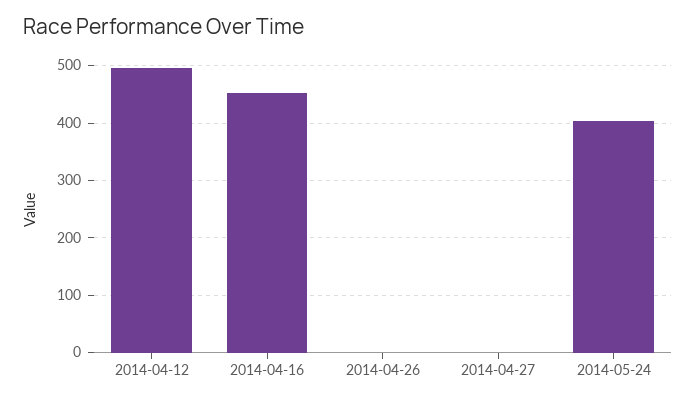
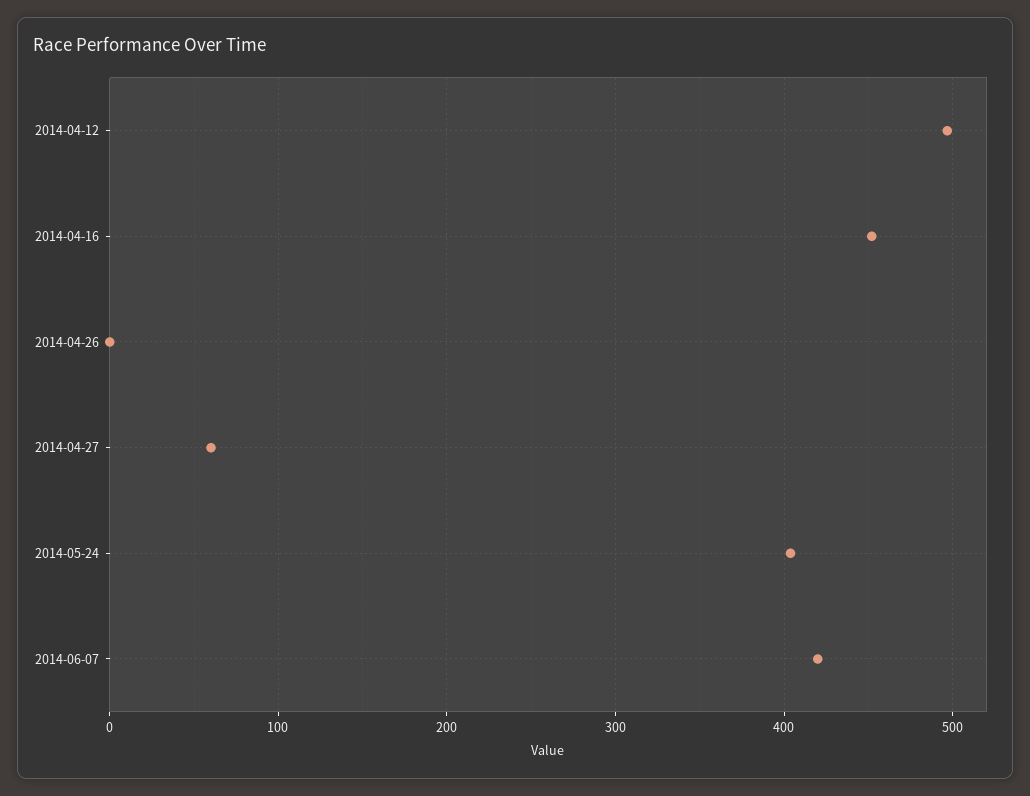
2014-04-27: 0 -> 60
2014-06-07: none -> 420

